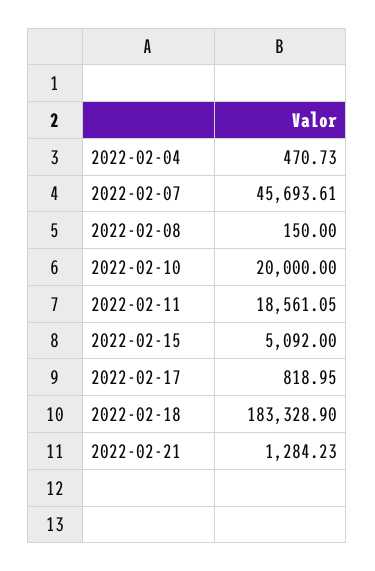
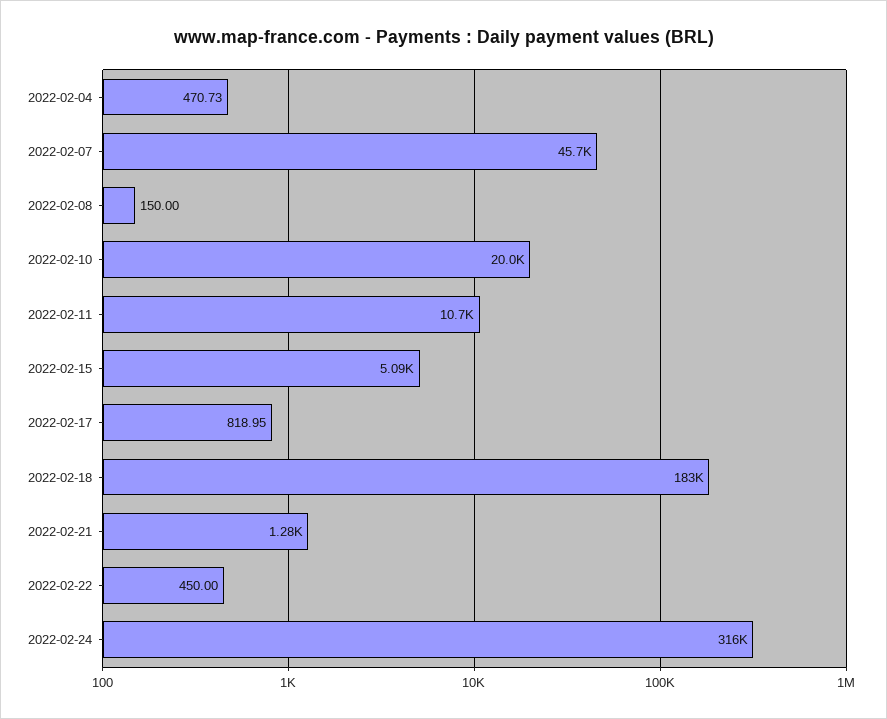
2022-02-11: 18561.05 -> 10700
2022-02-22: none -> 450
2022-02-24: none -> 316000

